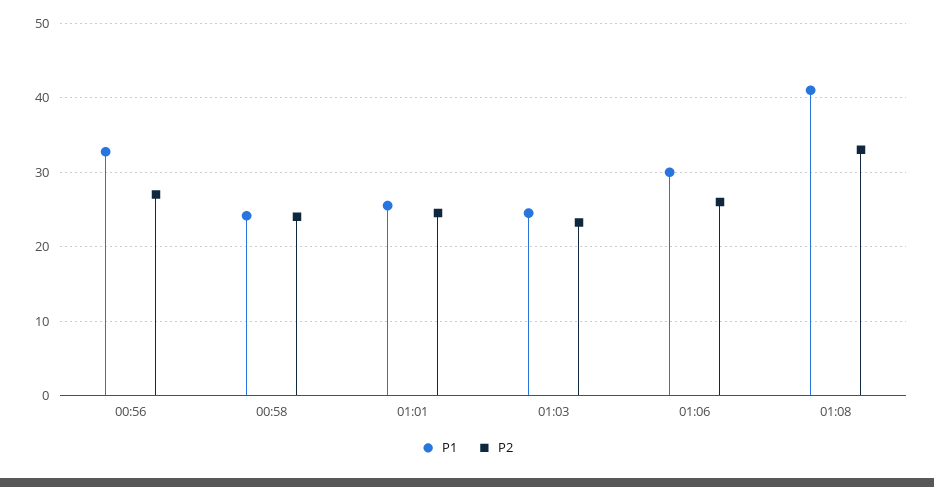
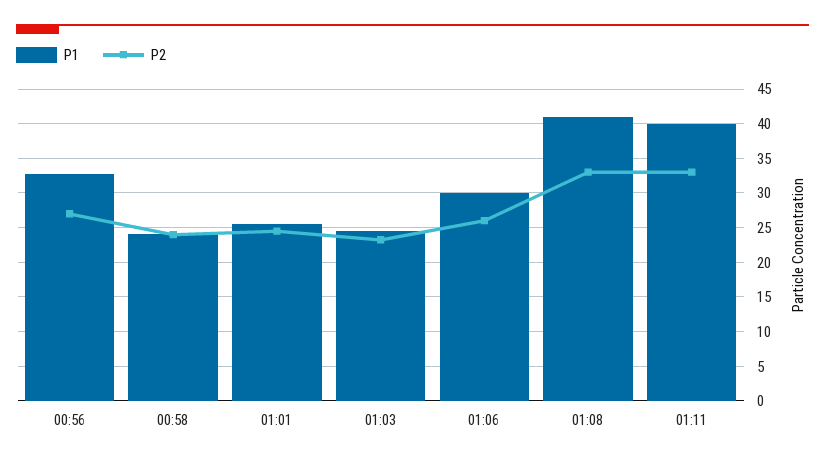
P1, 01:11: none -> 40
P2, 01:11: none -> 33

